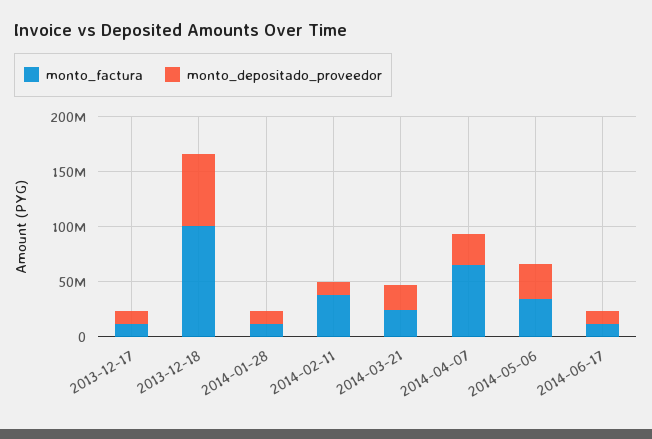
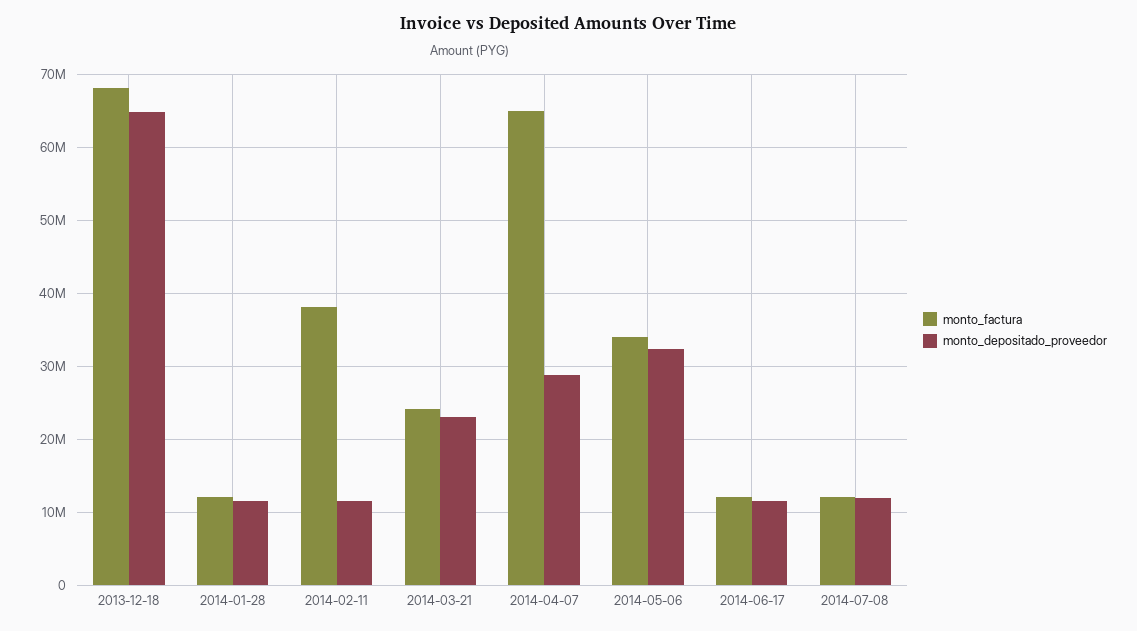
monto_factura, 2013-12-17: 10000000 -> none
monto_depositado_proveedor, 2013-12-17: 10000000 -> none
monto_factura, 2013-12-18: 100000000 -> 68000000
monto_factura, 2014-07-08: none -> 12000000
monto_depositado_proveedor, 2014-07-08: none -> 12000000

